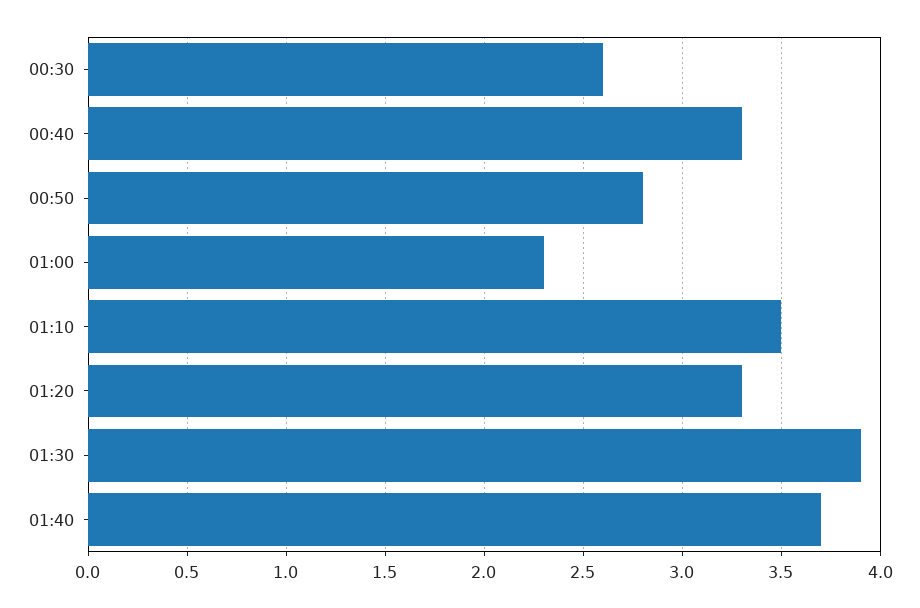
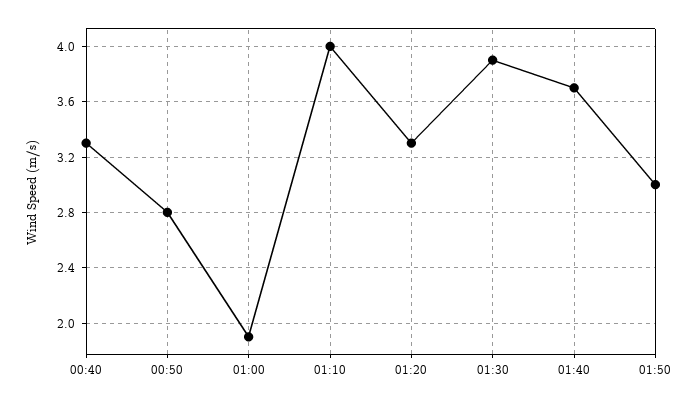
00:30: 2.6 -> none
01:00: 2.3 -> 1.9
01:10: 3.5 -> 4
01:50: none -> 3

